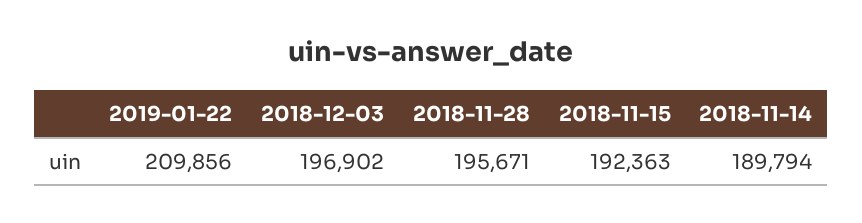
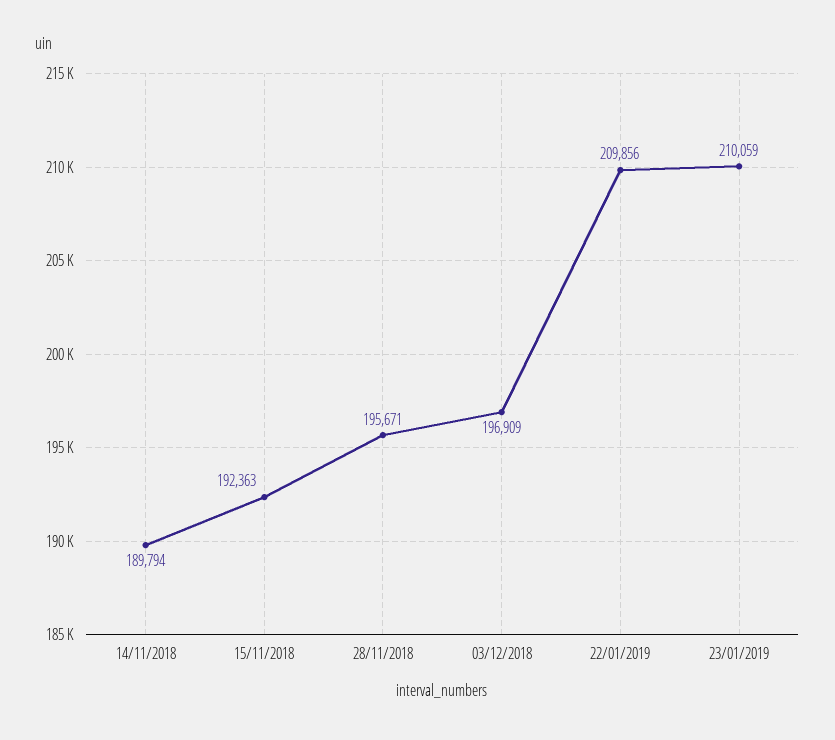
2018-12-03: 196902 -> 196909
23/01/2019: none -> 210059

